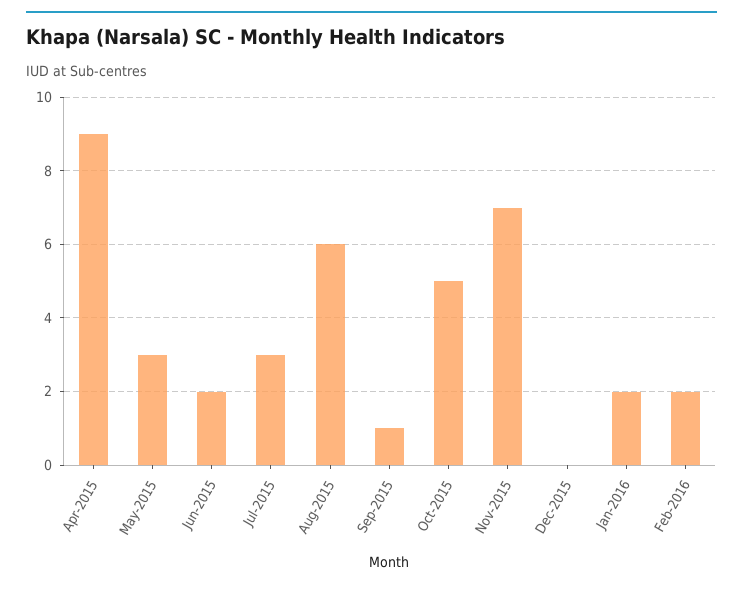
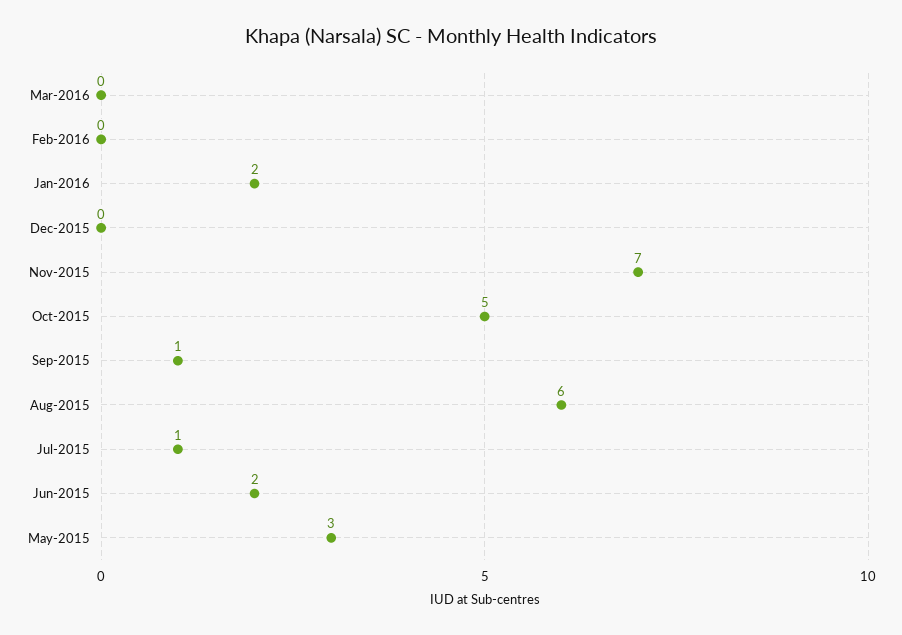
Apr-2015: 9 -> none
Jul-2015: 3 -> 1
Feb-2016: 2 -> 0
Mar-2016: none -> 0

